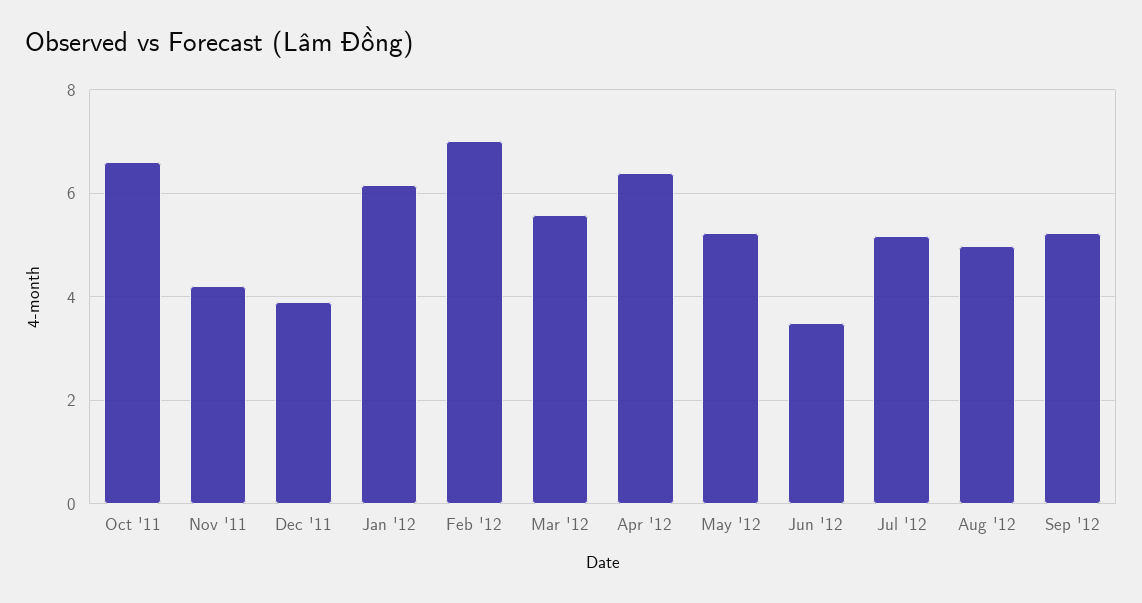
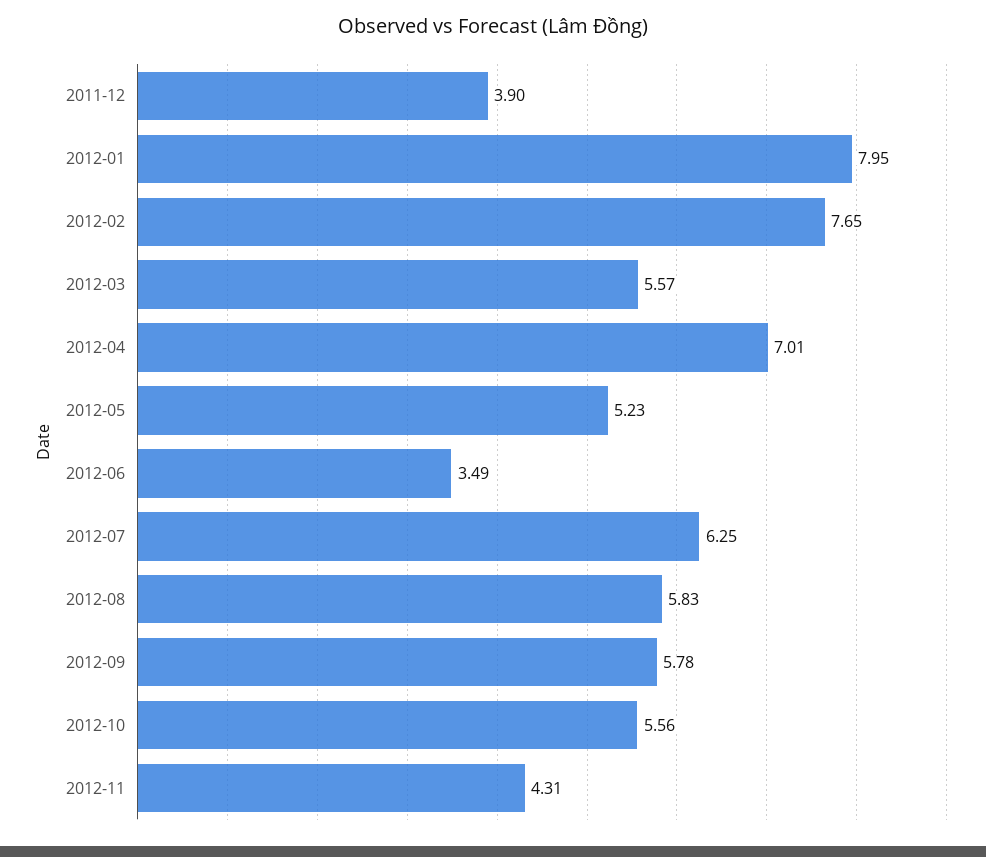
Oct '11: 6.6 -> none
Nov '11: 4.2 -> none
Jan '12: 6.2 -> 7.95
Feb '12: 7 -> 7.65
Apr '12: 6.4 -> 7.01
Jul '12: 5.2 -> 6.25
Aug '12: 5 -> 5.83
Sep '12: 5.2 -> 5.78
2012-10: none -> 5.56
2012-11: none -> 4.31

